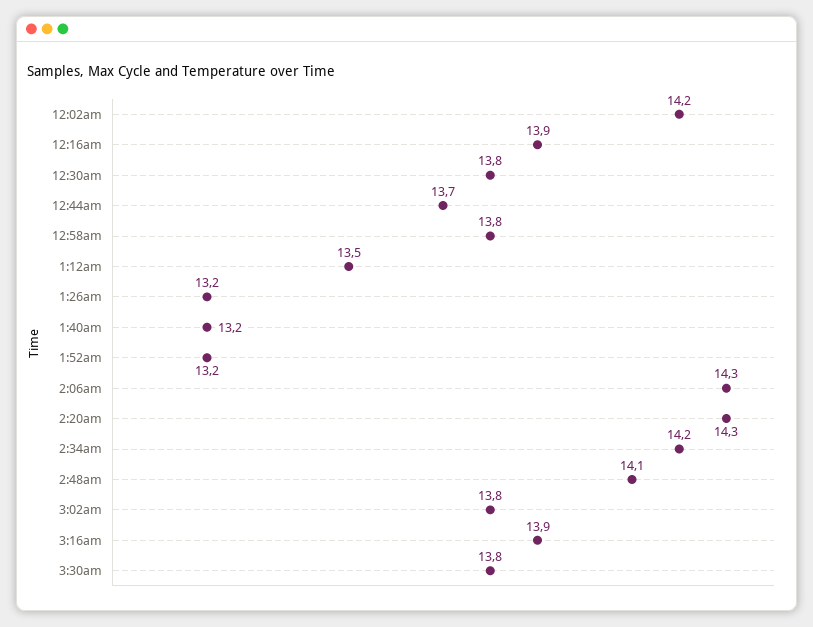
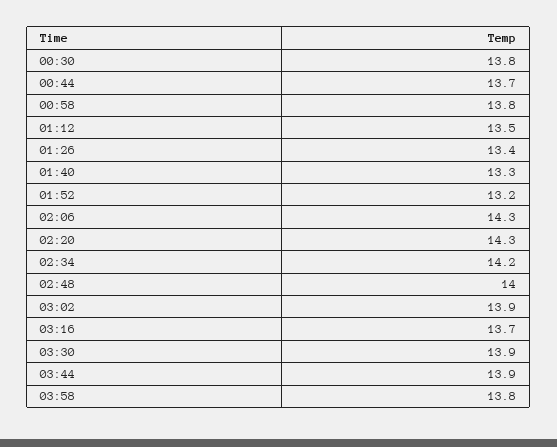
12:02am: 14.2 -> none
12:16am: 13.9 -> none
1:26am: 13.2 -> 13.4
1:40am: 13.2 -> 13.3
2:48am: 14.1 -> 14
3:02am: 13.8 -> 13.9
3:16am: 13.9 -> 13.7
3:30am: 13.8 -> 13.9
03:44: none -> 13.9
03:58: none -> 13.8

